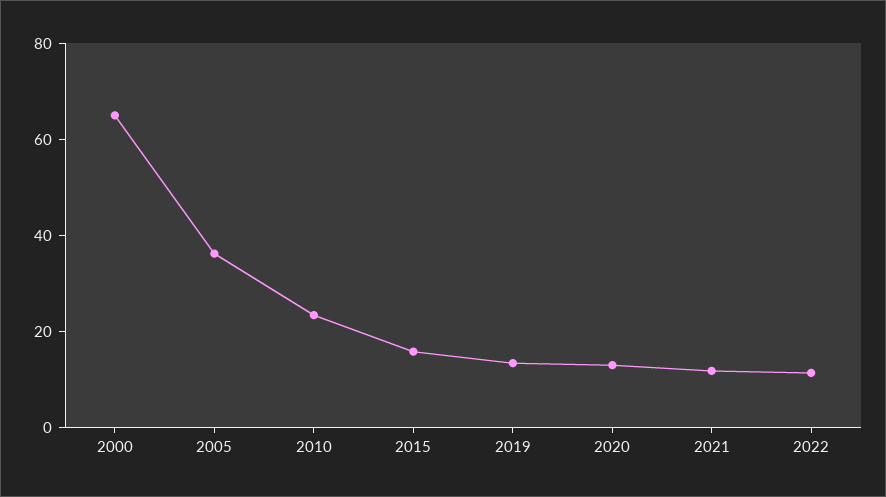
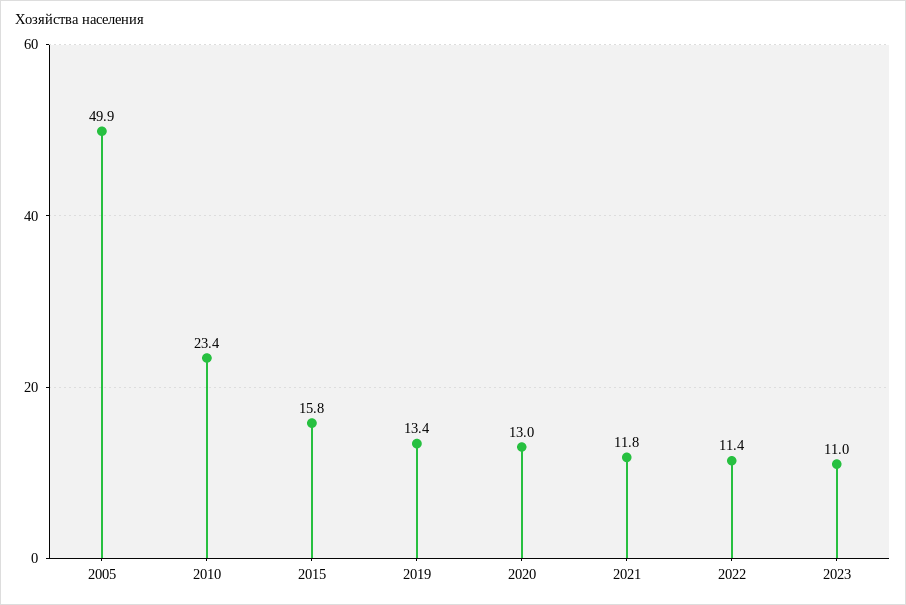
2000: 65 -> none
2005: 35 -> 49.9
2023: none -> 11

